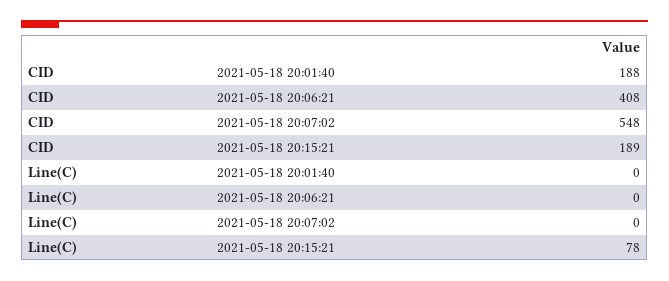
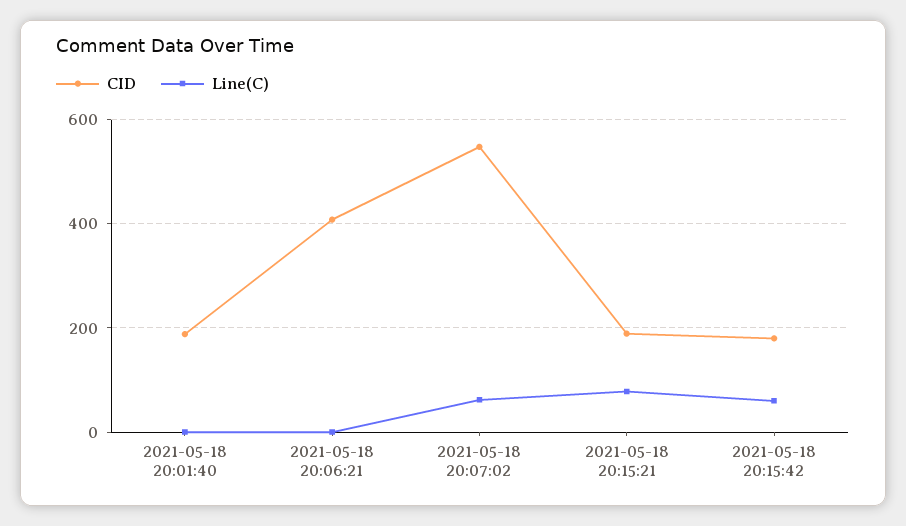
Line(C), 2021-05-18 20:07:02: 0 -> 60
CID, 2021-05-18 20:15:42: none -> 180
Line(C), 2021-05-18 20:15:42: none -> 60

